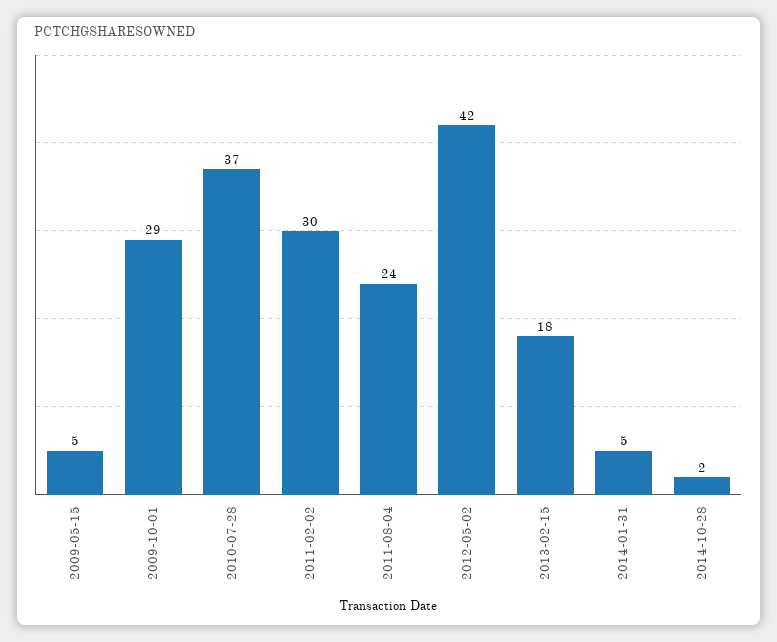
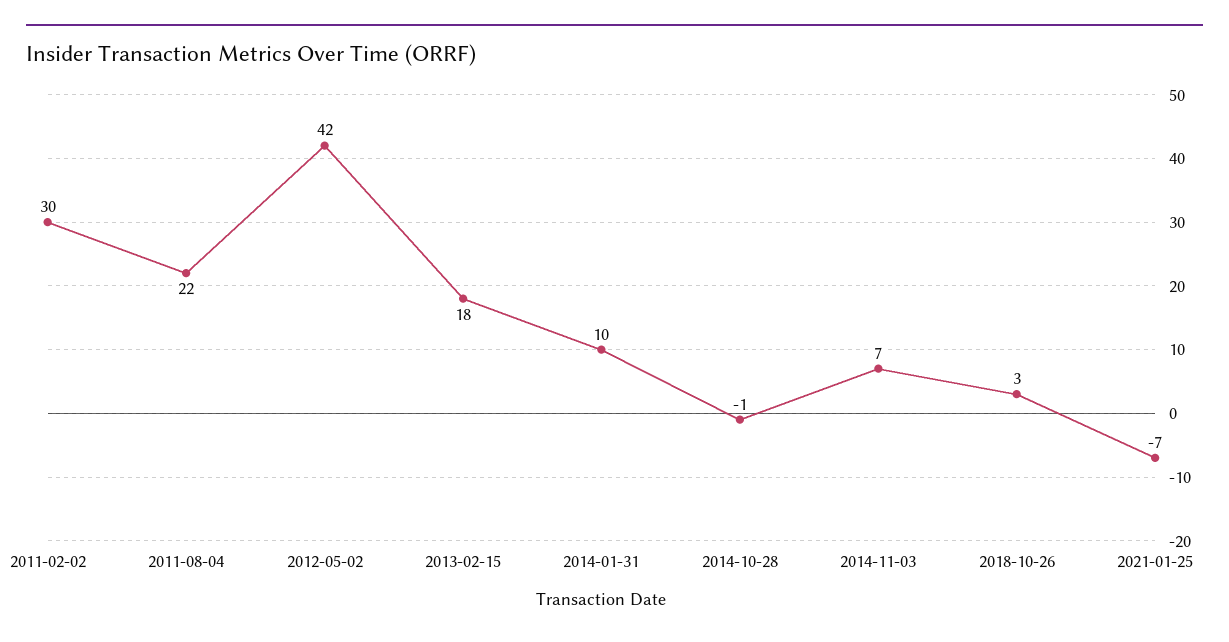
2009-05-15: 5 -> none
2009-10-01: 29 -> none
2010-07-28: 37 -> none
2011-08-04: 24 -> 22
2014-01-31: 5 -> 10
2014-10-28: 2 -> -1
2014-11-03: none -> 7
2018-10-26: none -> 3
2021-01-25: none -> -7

